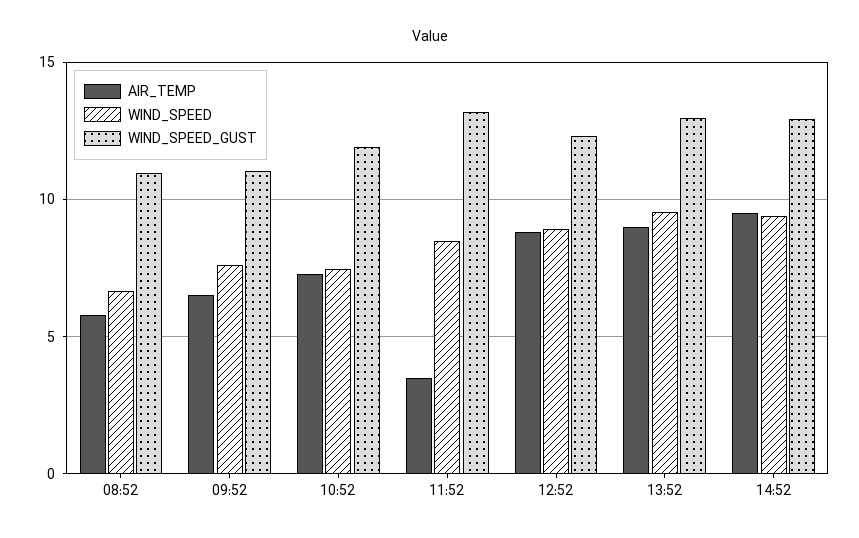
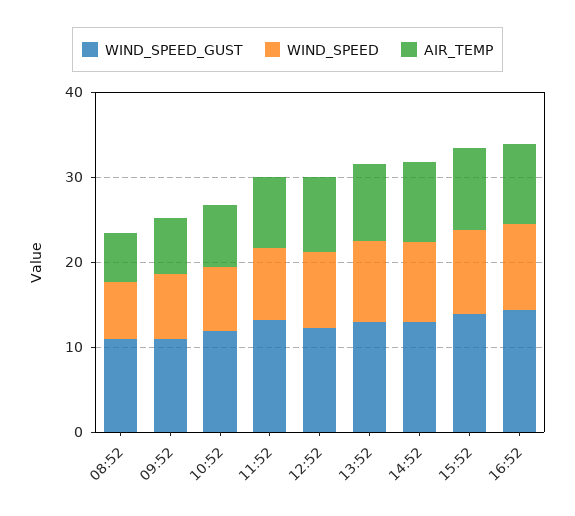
AIR_TEMP, 11:52: 3.5 -> 8
WIND_SPEED_GUST, 15:52: none -> 14
WIND_SPEED, 15:52: none -> 10
AIR_TEMP, 15:52: none -> 10
WIND_SPEED_GUST, 16:52: none -> 14
WIND_SPEED, 16:52: none -> 10
AIR_TEMP, 16:52: none -> 10

